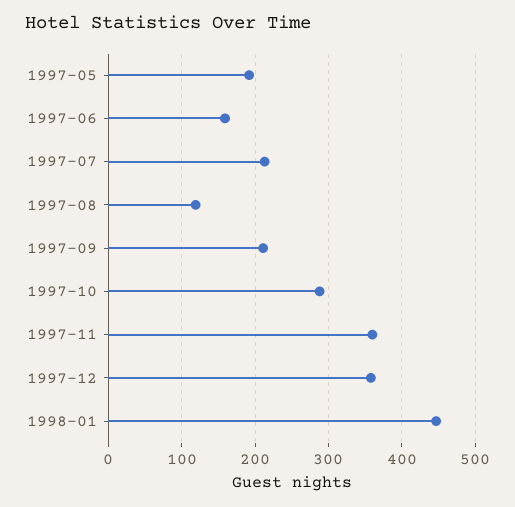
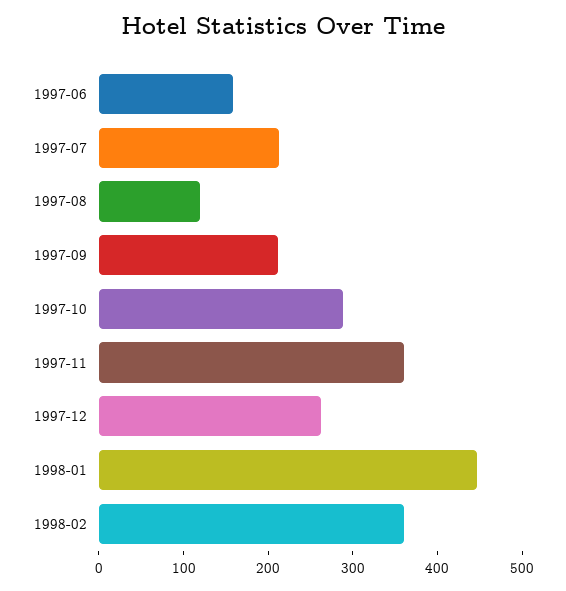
1997-05: 190 -> none
1997-12: 360 -> 260
1998-02: none -> 360

